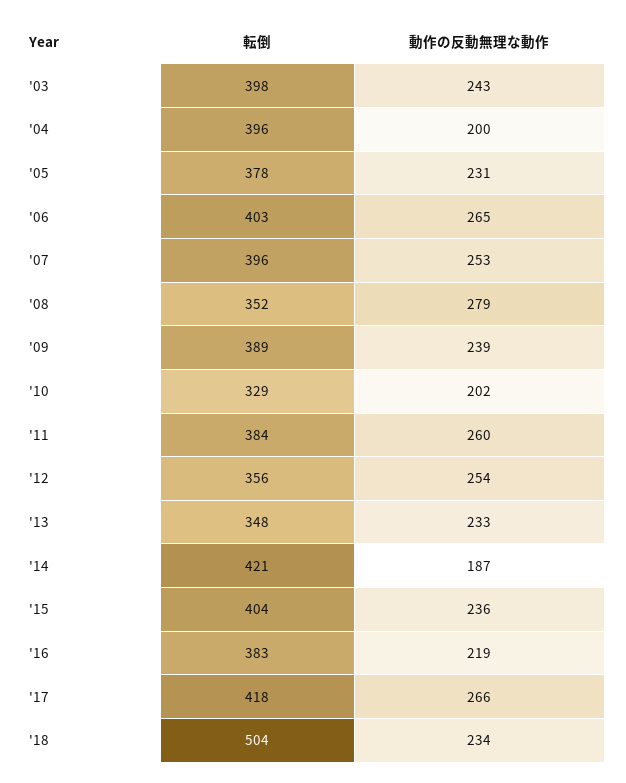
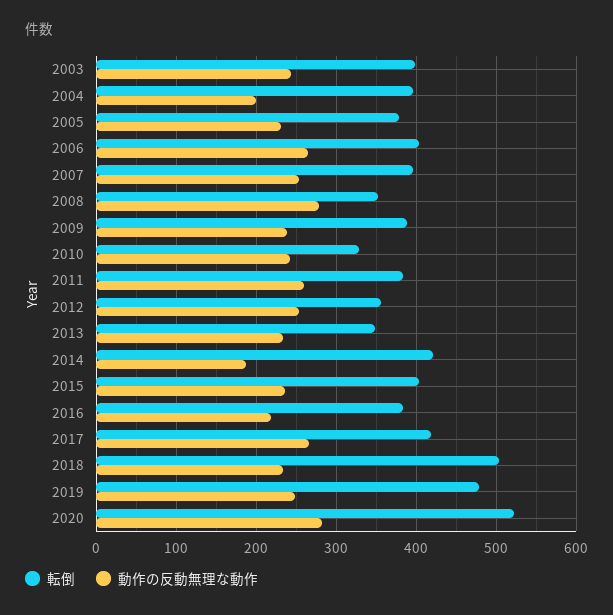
動作の反動無理な動作, '10: 202 -> 240
転倒, 2019: none -> 480
動作の反動無理な動作, 2019: none -> 250
転倒, 2020: none -> 520
動作の反動無理な動作, 2020: none -> 280

